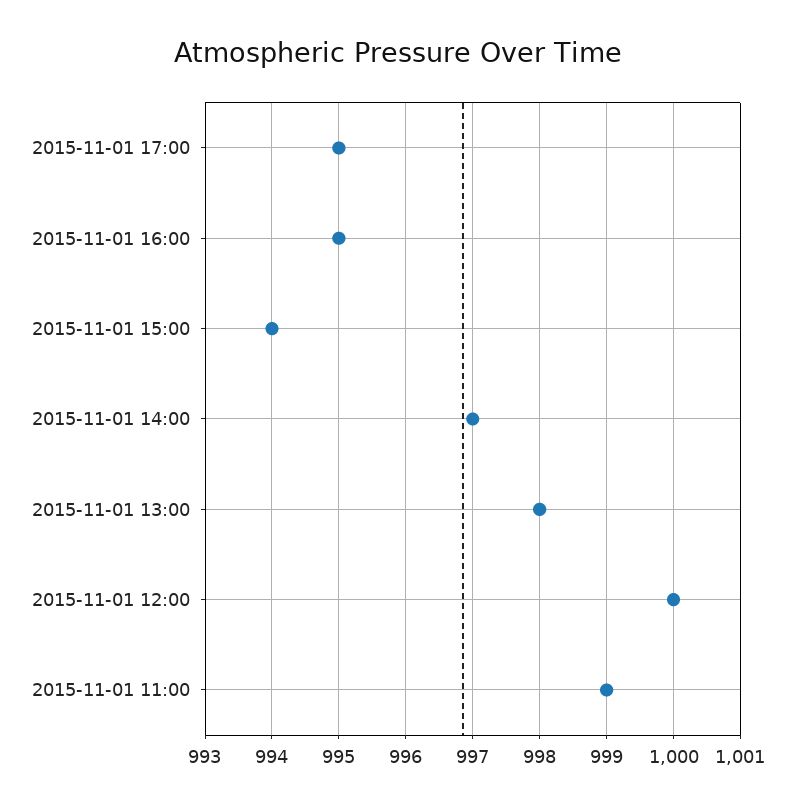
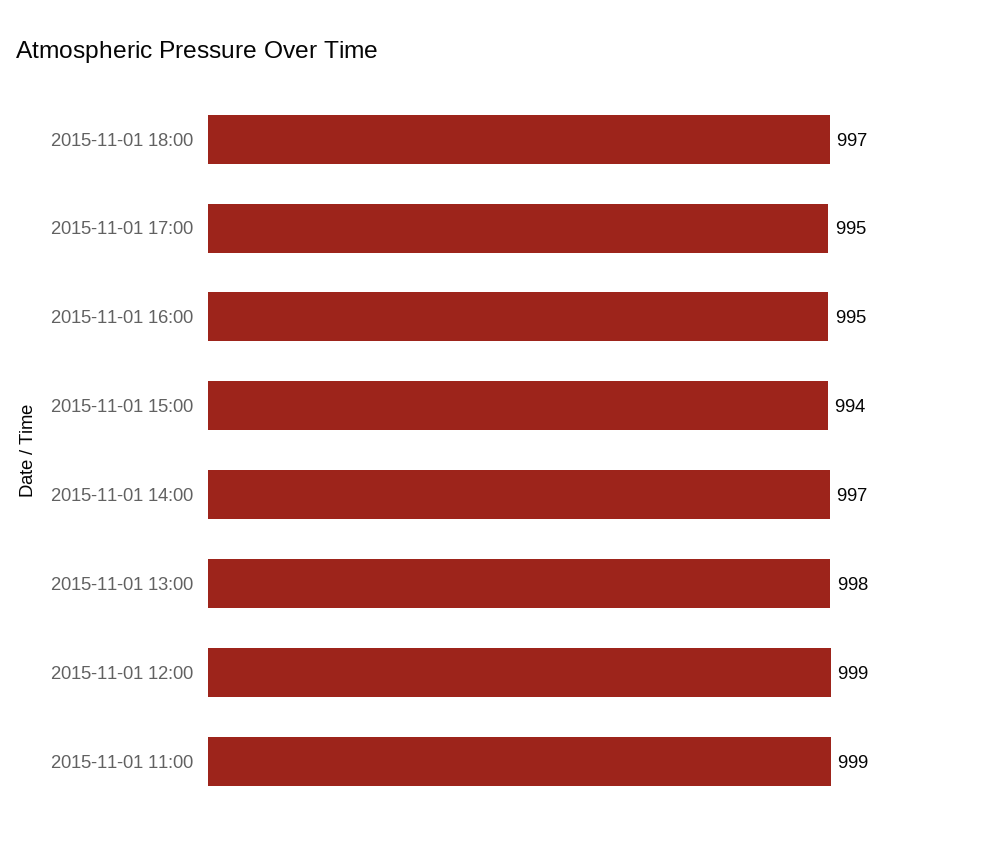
2015-11-01 12:00: 1000 -> 999
2015-11-01 18:00: none -> 997

